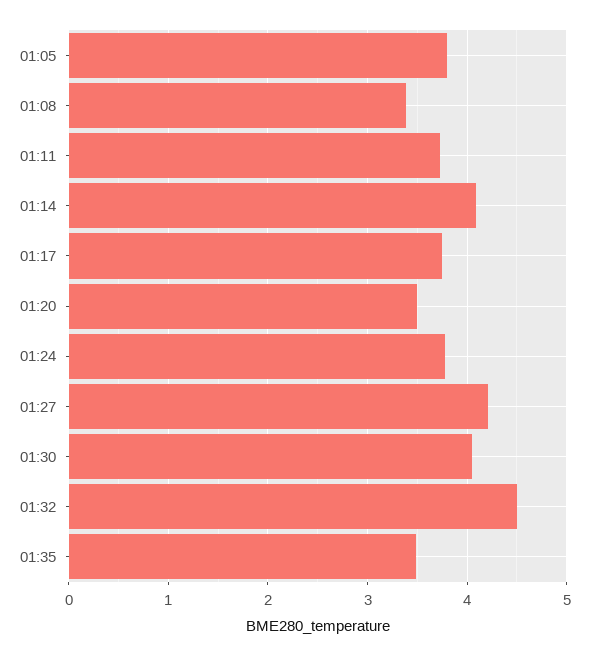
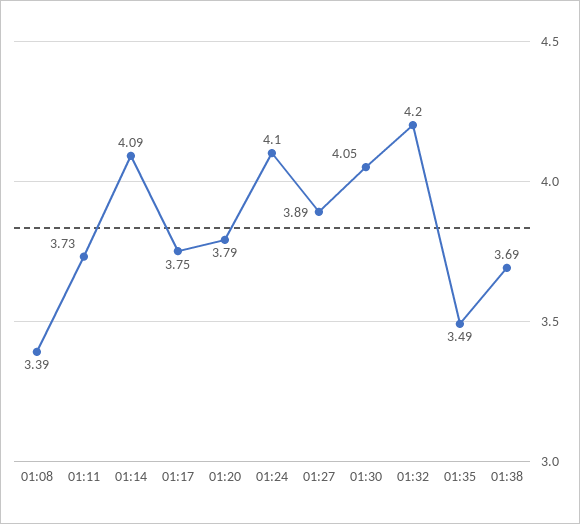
01:05: 3.8 -> none
01:20: 3.5 -> 3.79
01:24: 3.8 -> 4.1
01:27: 4.2 -> 3.89
01:32: 4.5 -> 4.2
01:38: none -> 3.69

